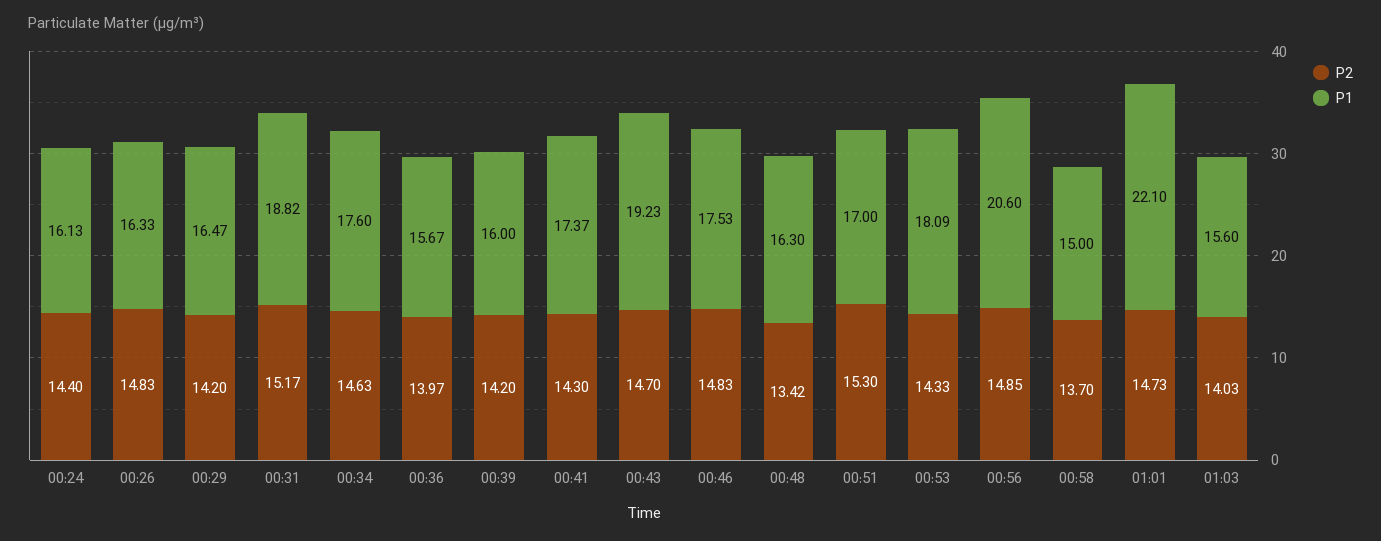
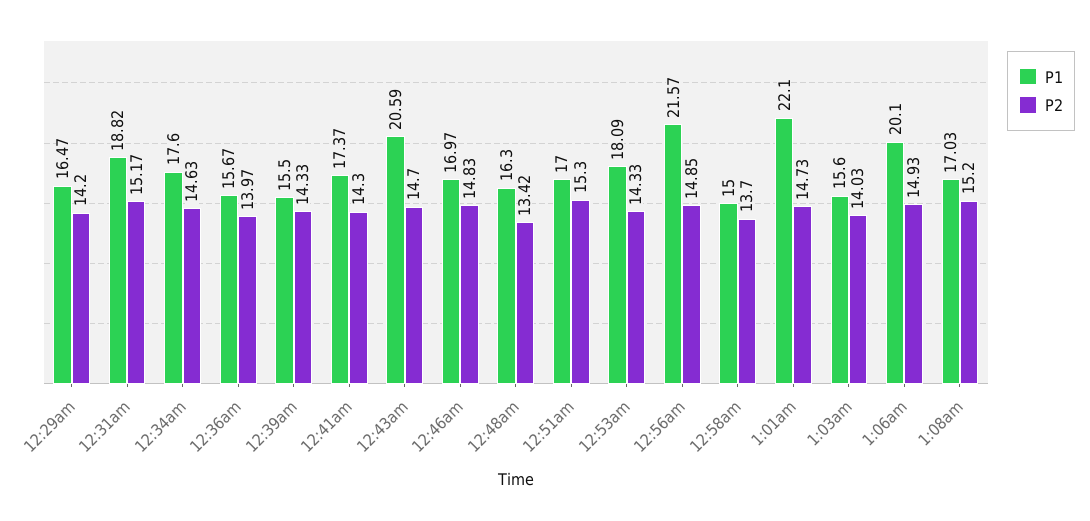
P2, 00:24: 14.4 -> none
P1, 00:24: 16.13 -> none
P2, 00:26: 14.83 -> none
P1, 00:26: 16.33 -> none
P2, 00:39: 14.2 -> 14.33
P1, 00:39: 16 -> 15.5
P1, 00:43: 19.23 -> 20.59
P1, 00:46: 17.53 -> 16.97
P1, 00:56: 20.6 -> 21.57
P1, 1:06am: none -> 20.1
P2, 1:06am: none -> 14.93
P1, 1:08am: none -> 17.03
P2, 1:08am: none -> 15.2

